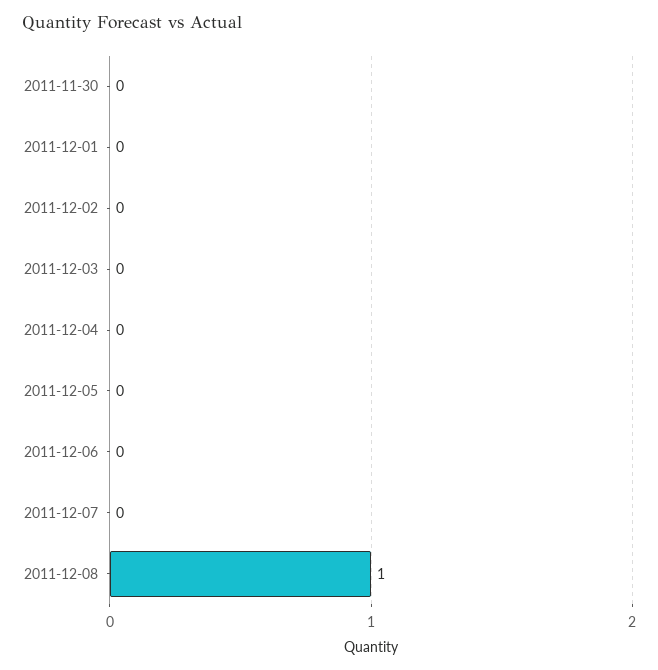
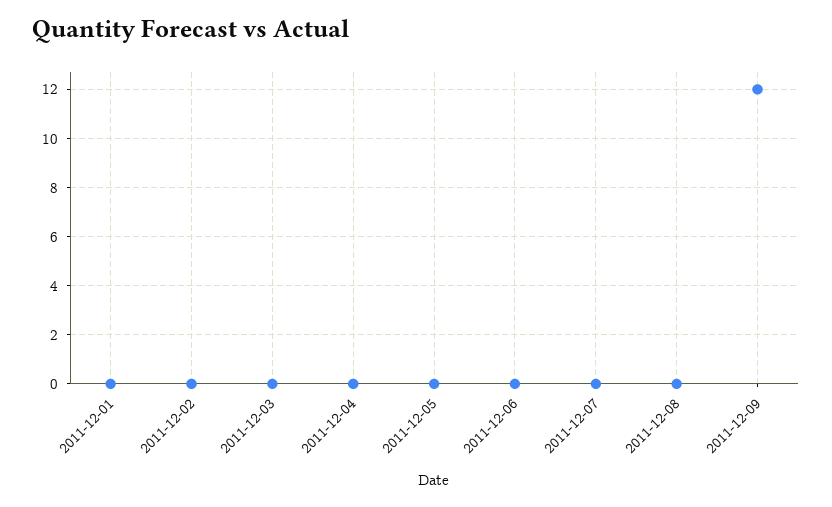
2011-11-30: 0 -> none
2011-12-08: 1 -> 0
2011-12-09: none -> 12

